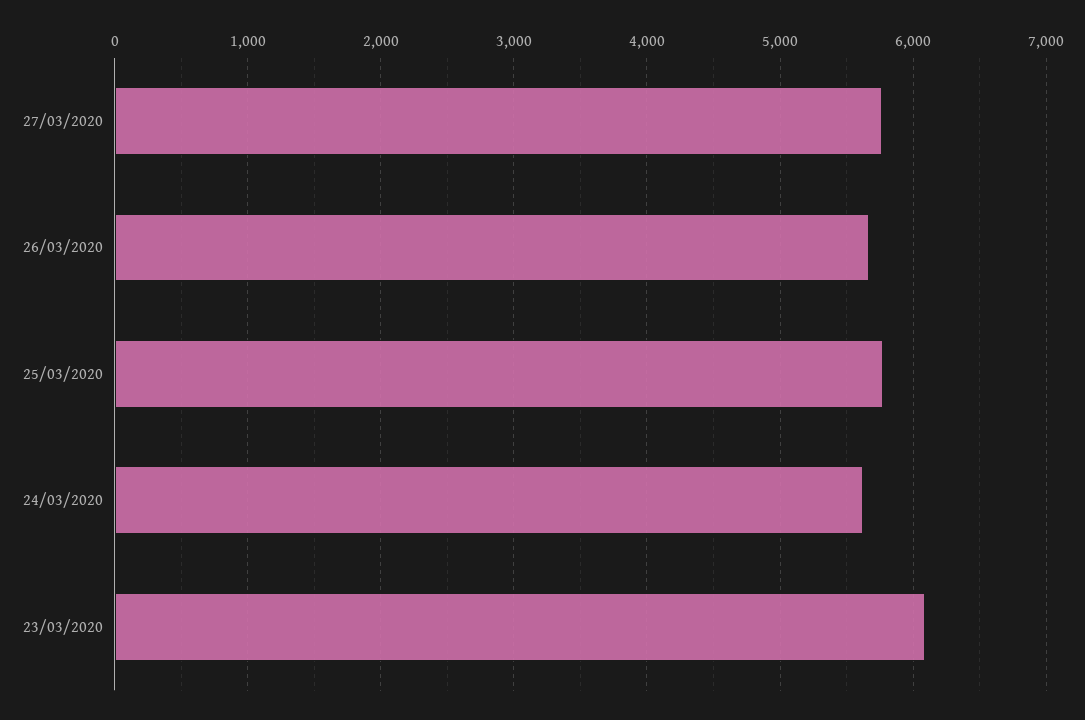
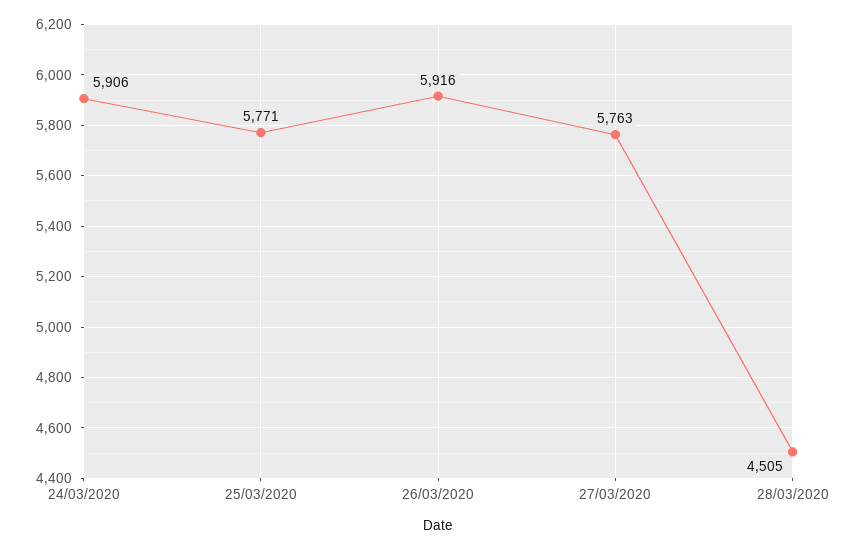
26/03/2020: 5700 -> 5916
24/03/2020: 5600 -> 5906
23/03/2020: 6100 -> none
28/03/2020: none -> 4505

